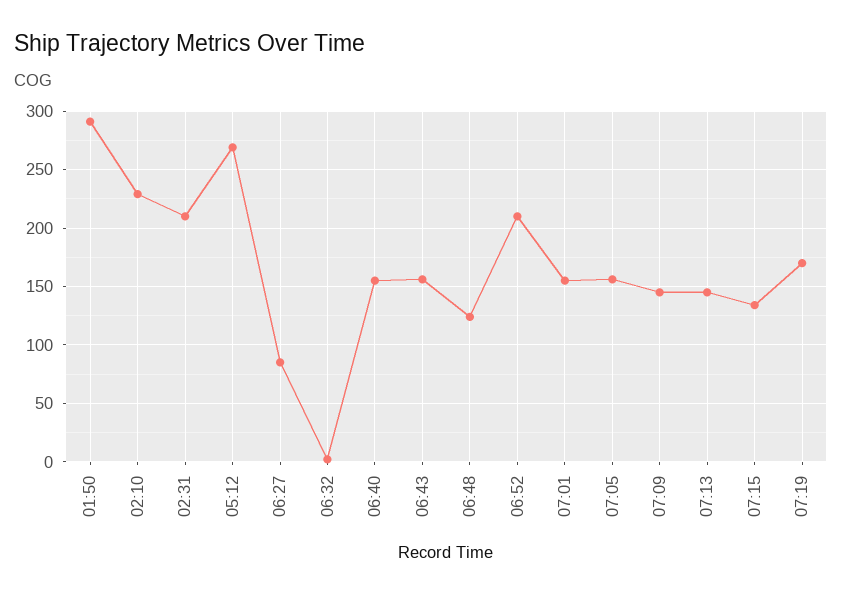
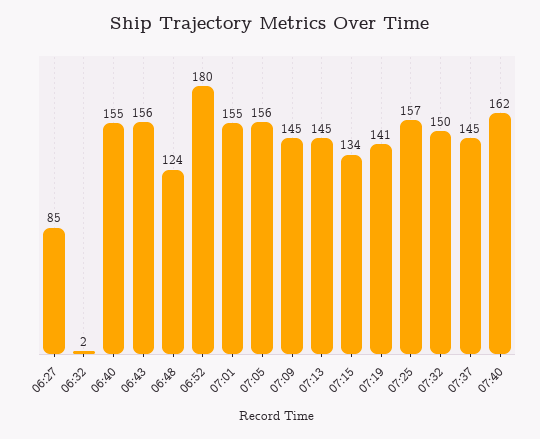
01:50: 290 -> none
02:10: 230 -> none
02:31: 210 -> none
05:12: 270 -> none
06:52: 210 -> 180
07:19: 170 -> 141
07:25: none -> 157
07:32: none -> 150
07:37: none -> 145
07:40: none -> 162

